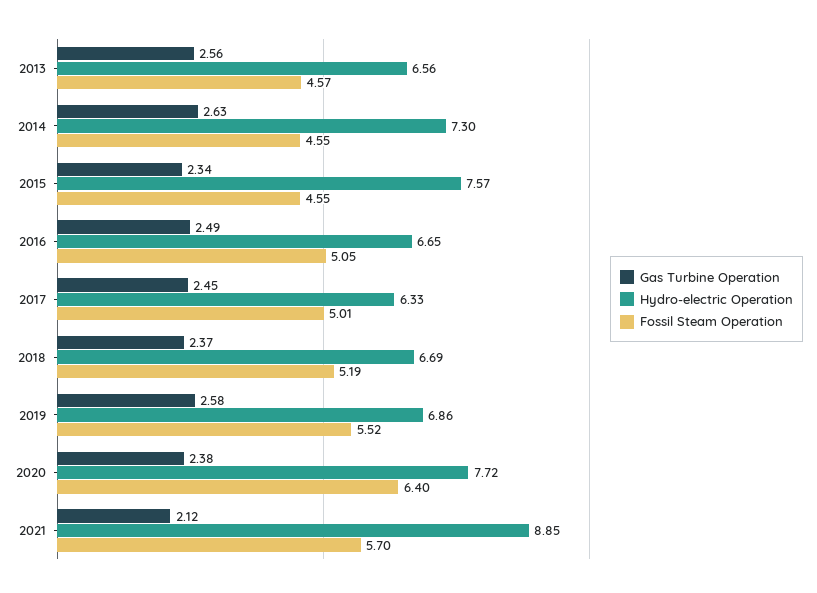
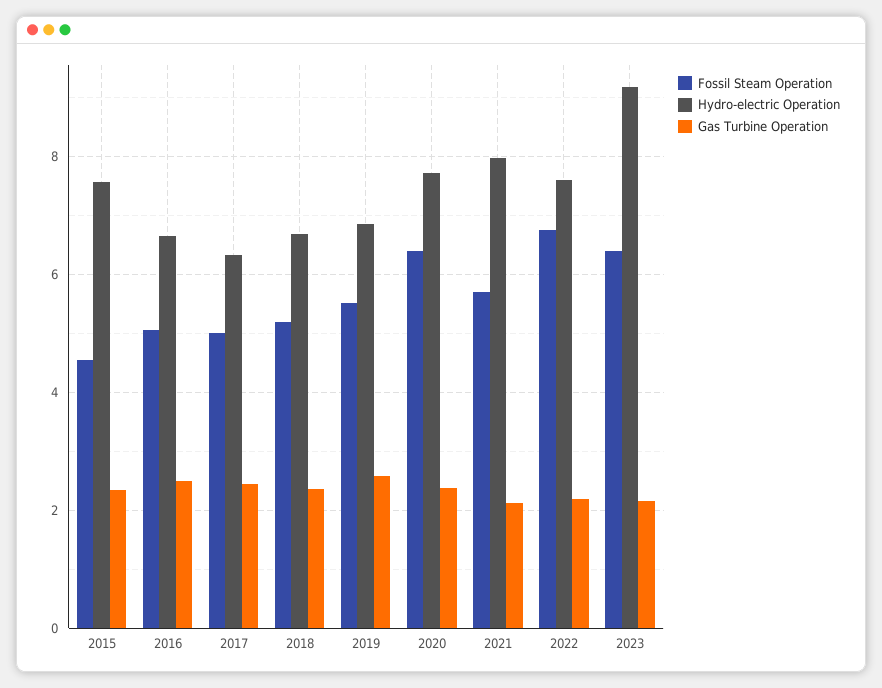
Gas Turbine Operation, 2013: 2.56 -> none
Hydro-electric Operation, 2013: 6.56 -> none
Fossil Steam Operation, 2013: 4.57 -> none
Gas Turbine Operation, 2014: 2.63 -> none
Hydro-electric Operation, 2014: 7.3 -> none
Fossil Steam Operation, 2014: 4.55 -> none
Hydro-electric Operation, 2021: 8.85 -> 8
Fossil Steam Operation, 2022: none -> 6.8
Hydro-electric Operation, 2022: none -> 7.6
Gas Turbine Operation, 2022: none -> 2.2
Fossil Steam Operation, 2023: none -> 6.4
Hydro-electric Operation, 2023: none -> 9.2
Gas Turbine Operation, 2023: none -> 2.2

